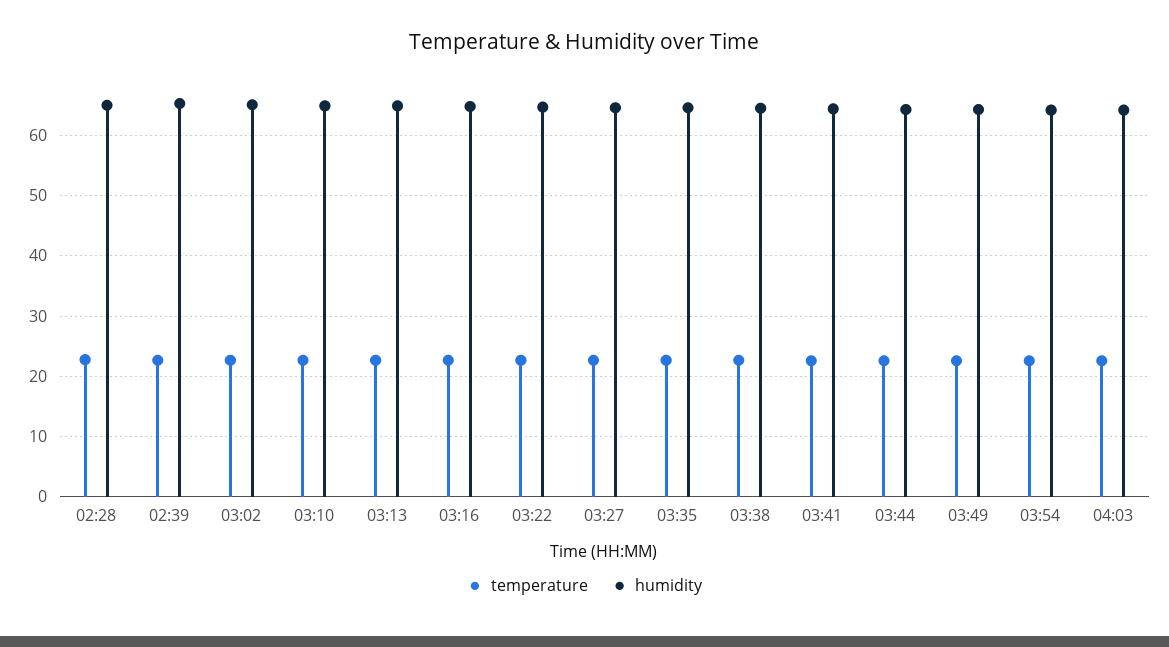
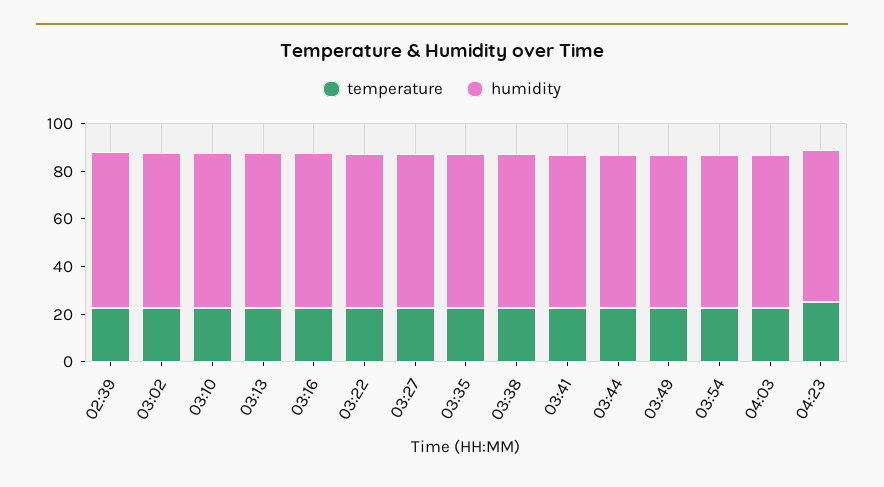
temperature, 02:28: 23 -> none
humidity, 02:28: 65 -> none
temperature, 04:23: none -> 25
humidity, 04:23: none -> 65

